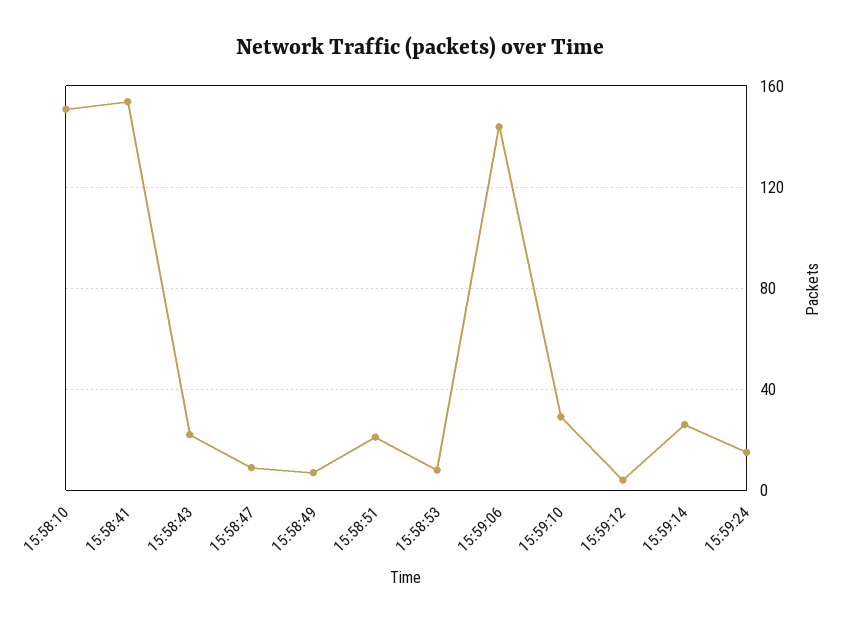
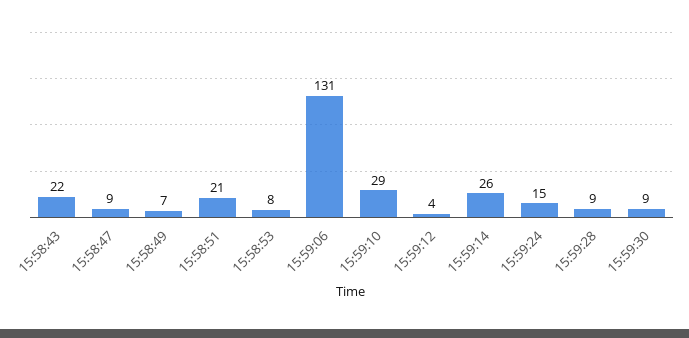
15:58:10: 150 -> none
15:58:41: 155 -> none
15:59:06: 145 -> 131
15:59:28: none -> 9
15:59:30: none -> 9

